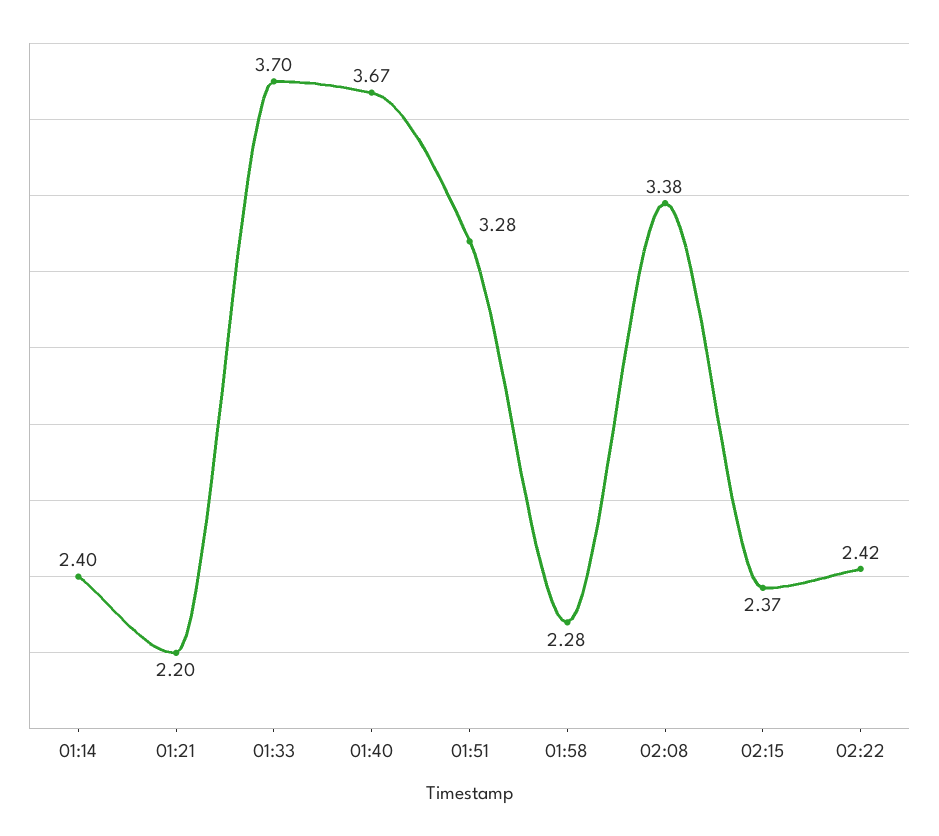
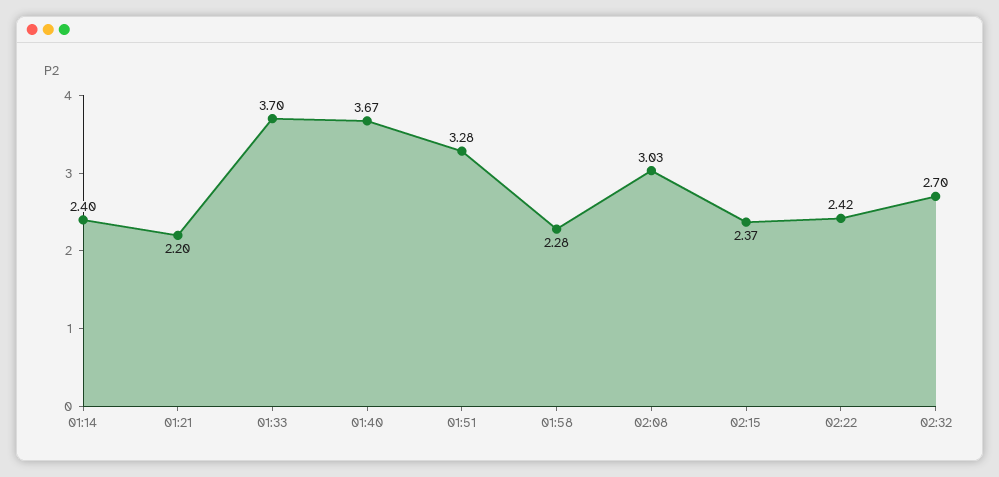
02:08: 3.38 -> 3.03
02:32: none -> 2.7

